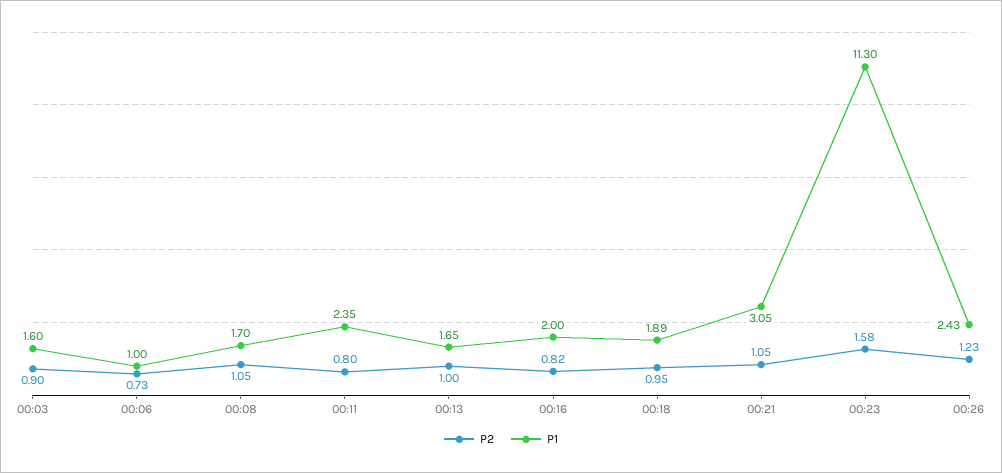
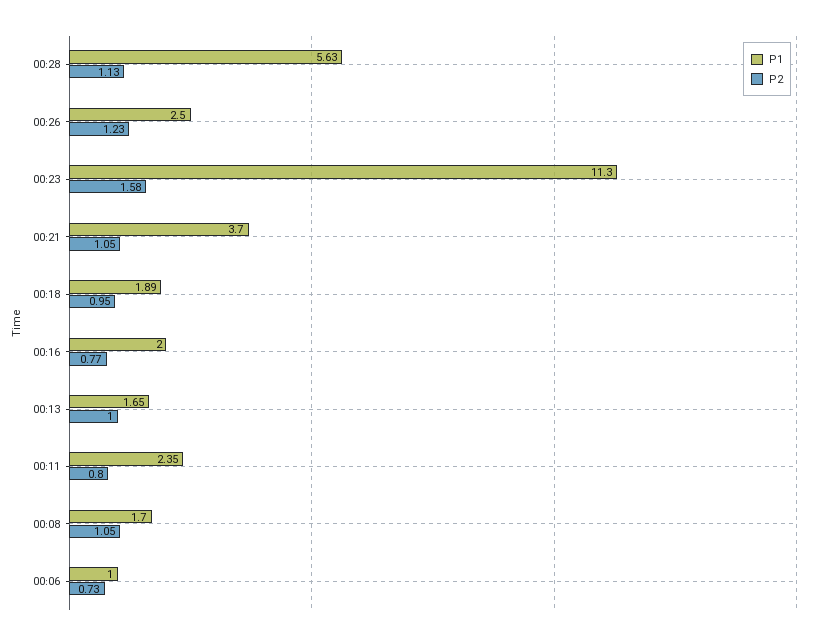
P2, 00:03: 0.9 -> none
P1, 00:03: 1.6 -> none
P2, 00:16: 0.82 -> 0.77
P1, 00:21: 3.05 -> 3.7
P1, 00:26: 2.43 -> 2.5
P1, 00:28: none -> 5.63
P2, 00:28: none -> 1.13

